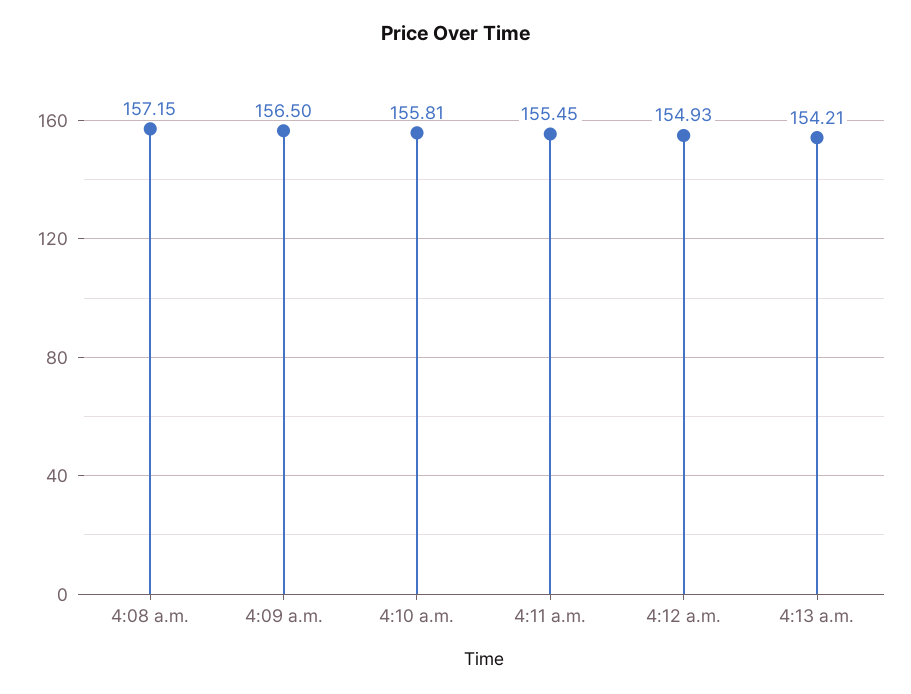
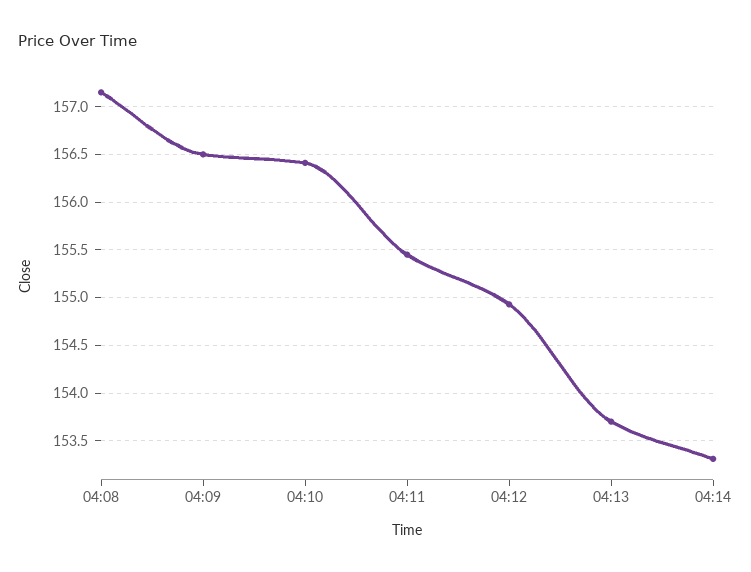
4:10 a.m.: 155.81 -> 156.4
4:13 a.m.: 154.21 -> 153.7
04:14: none -> 153.3

